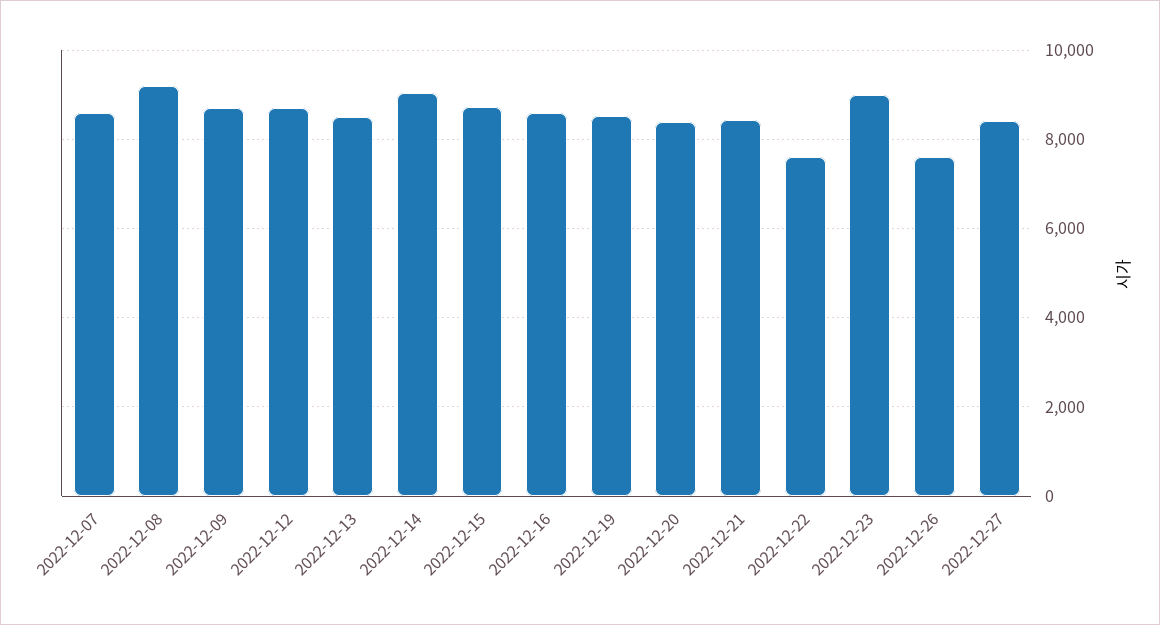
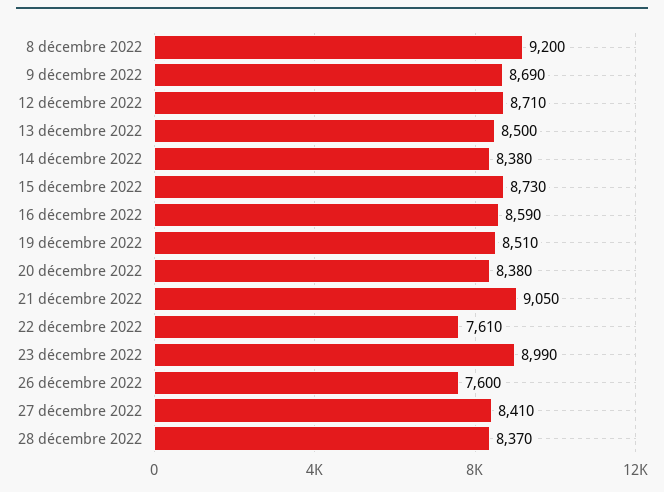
2022-12-07: 8600 -> none
2022-12-14: 9000 -> 8380
2022-12-21: 8400 -> 9050
28 décembre 2022: none -> 8370

